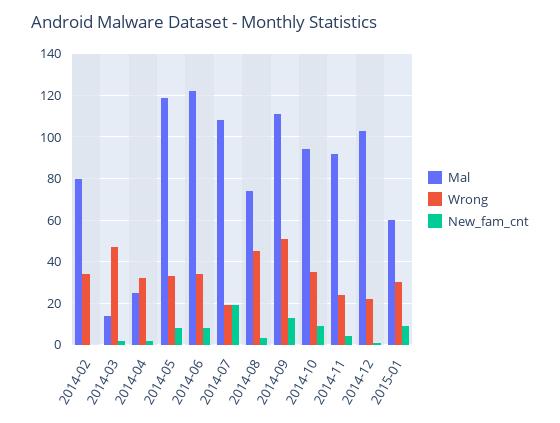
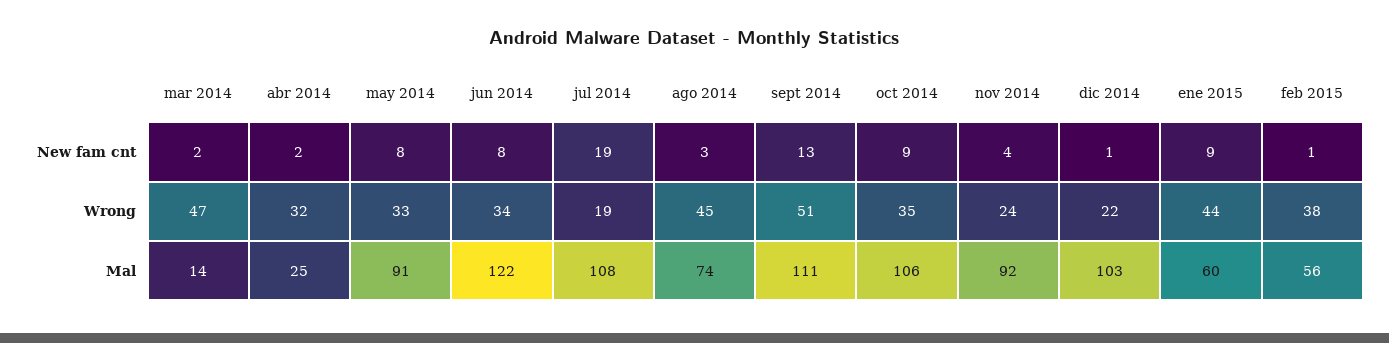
Mal, 2014-02: 80 -> none
Wrong, 2014-02: 35 -> none
New_fam_cnt, 2014-02: 0 -> none
Mal, 2014-05: 120 -> 91
Mal, 2014-10: 95 -> 106
Wrong, 2015-01: 30 -> 44
New_fam_cnt, feb 2015: none -> 1
Wrong, feb 2015: none -> 38
Mal, feb 2015: none -> 56

